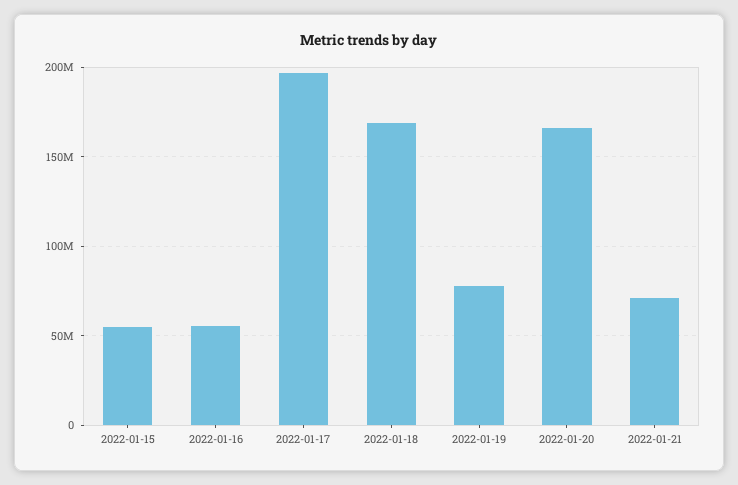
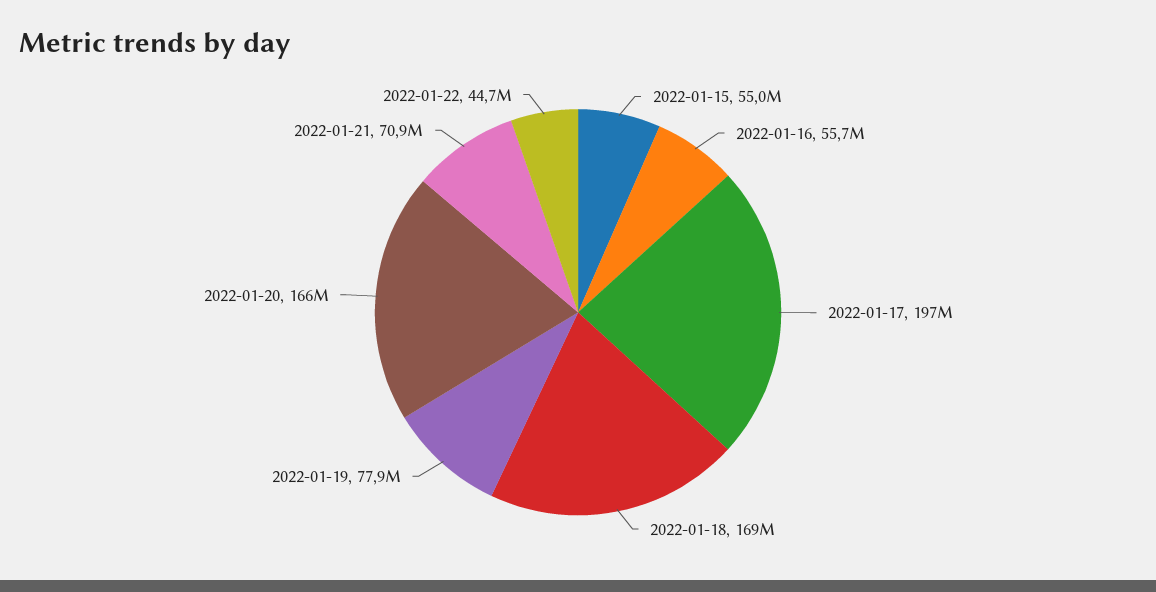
2022-01-22: none -> 44700000

